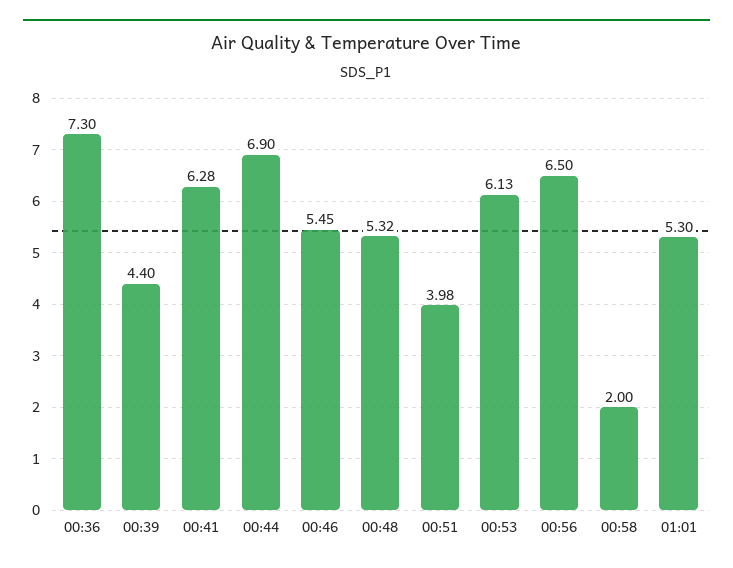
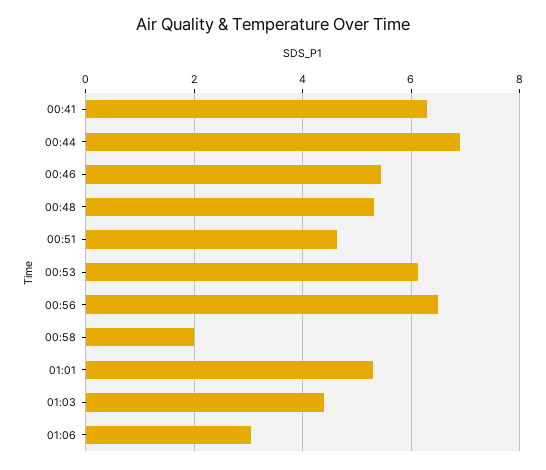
00:36: 7.3 -> none
00:39: 4.4 -> none
00:51: 3.98 -> 4.6
01:03: none -> 4.4
01:06: none -> 3

